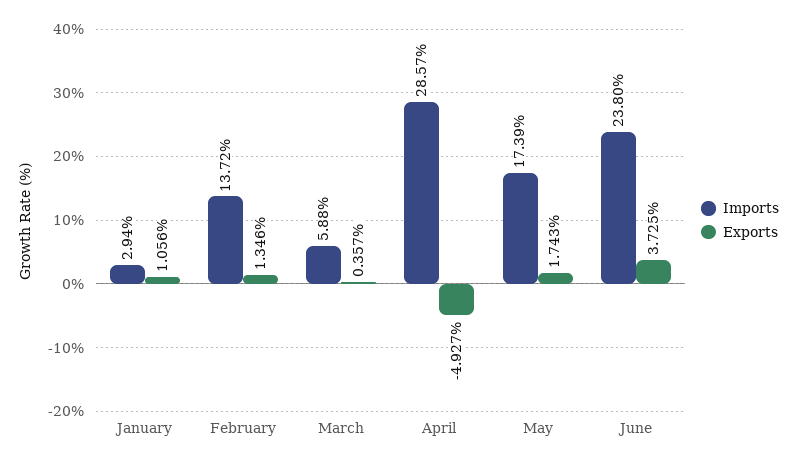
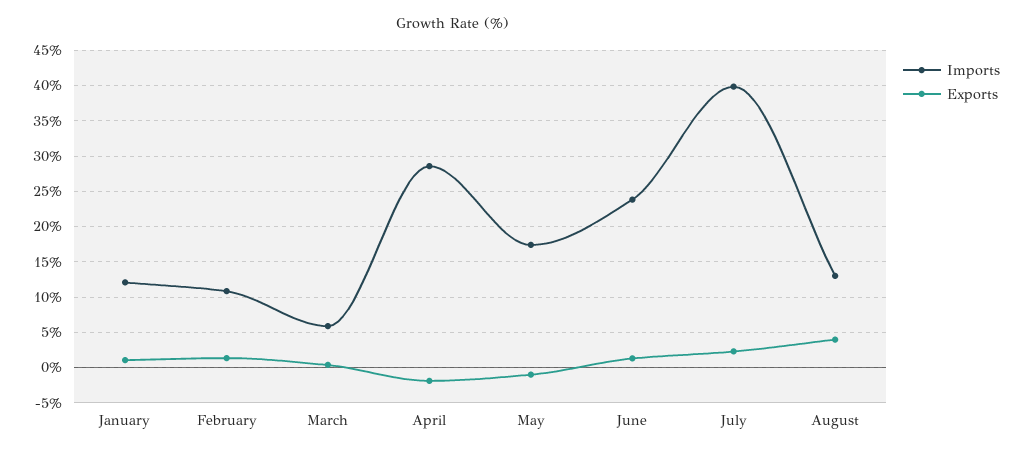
Imports, January: 2.94 -> 12
Imports, February: 13.72 -> 11
Exports, April: -4.927 -> -2
Exports, May: 1.743 -> -1
Exports, June: 3.725 -> 1
Imports, July: none -> 40
Exports, July: none -> 2
Imports, August: none -> 13
Exports, August: none -> 4

